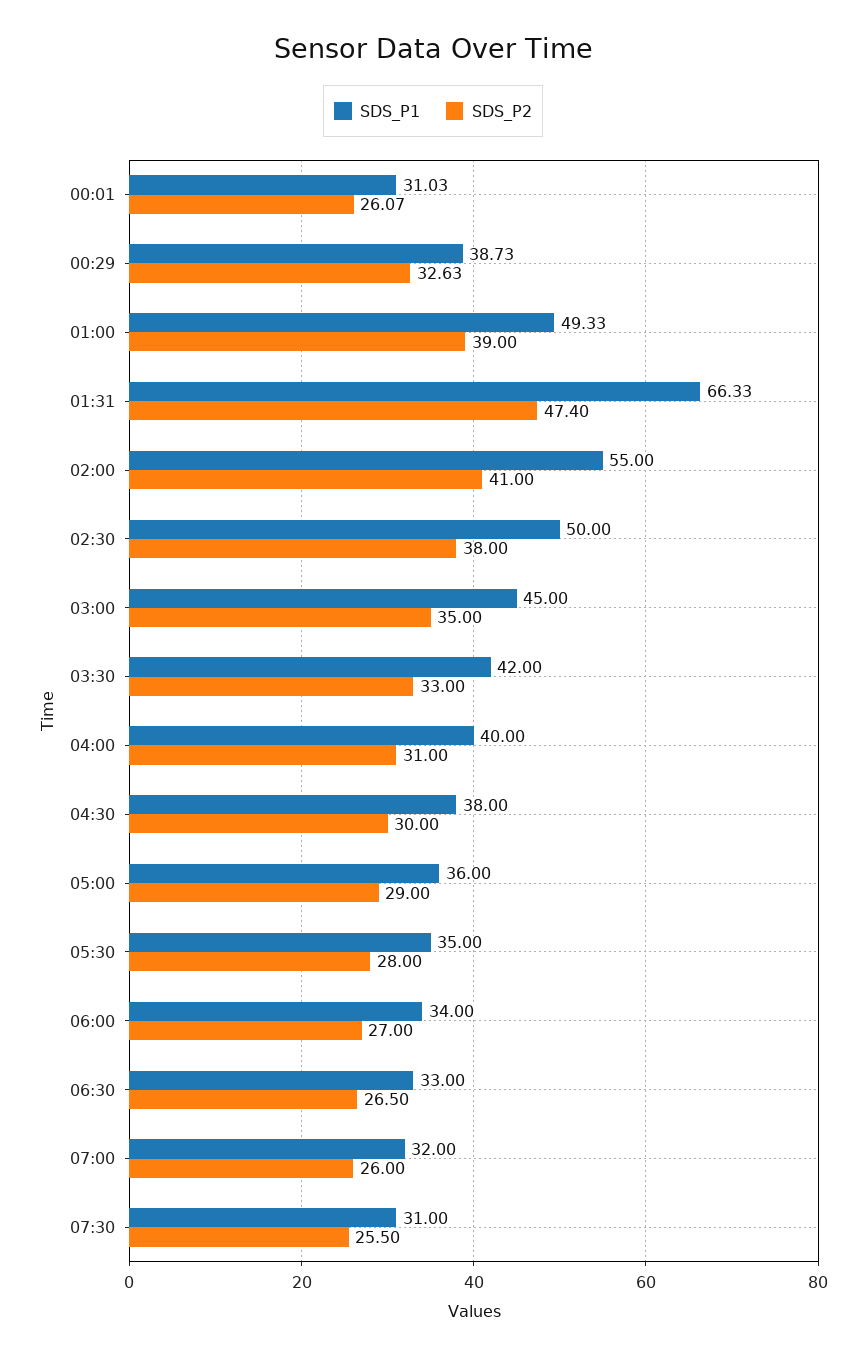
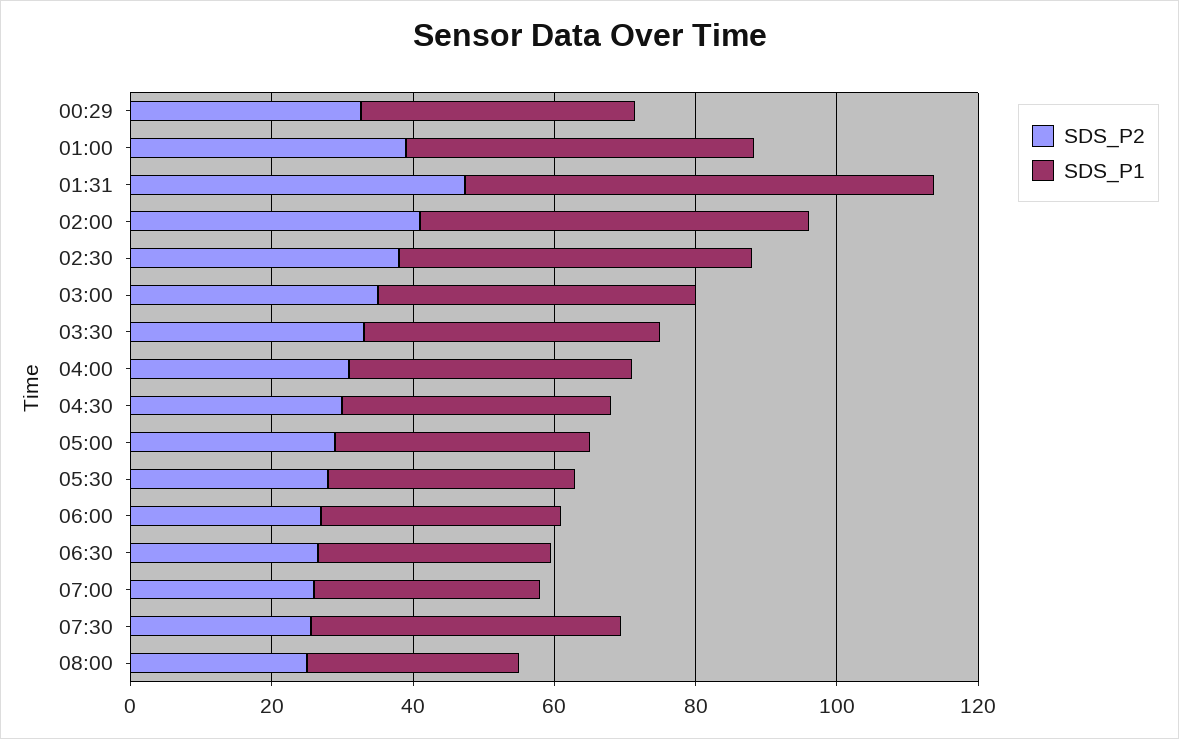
SDS_P1, 00:01: 31.03 -> none
SDS_P2, 00:01: 26.07 -> none
SDS_P1, 07:30: 31 -> 45
SDS_P2, 08:00: none -> 25
SDS_P1, 08:00: none -> 30

